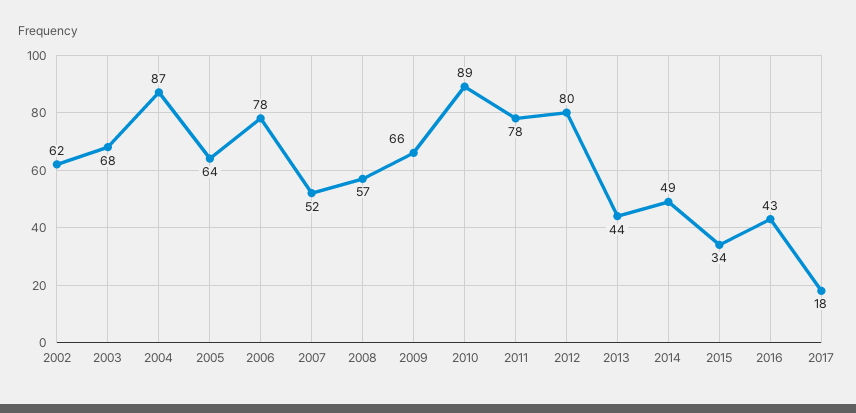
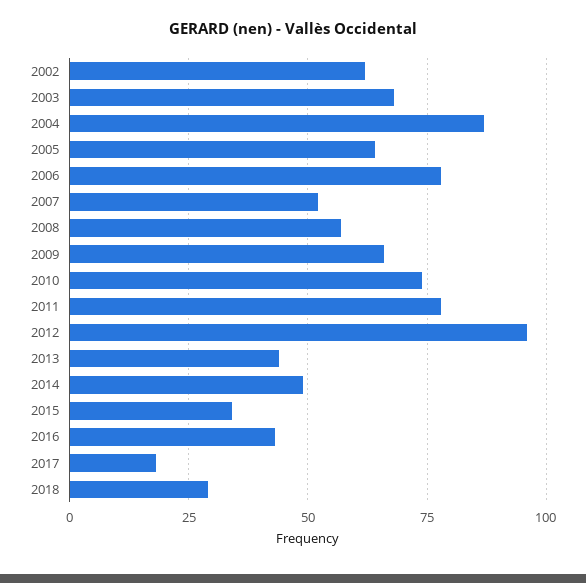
2010: 89 -> 75
2012: 80 -> 95
2018: none -> 30

